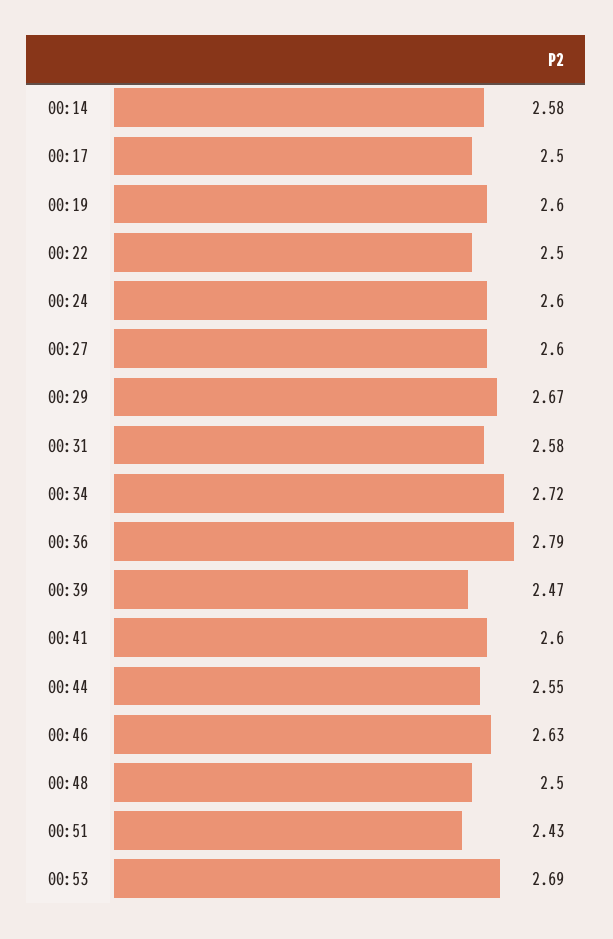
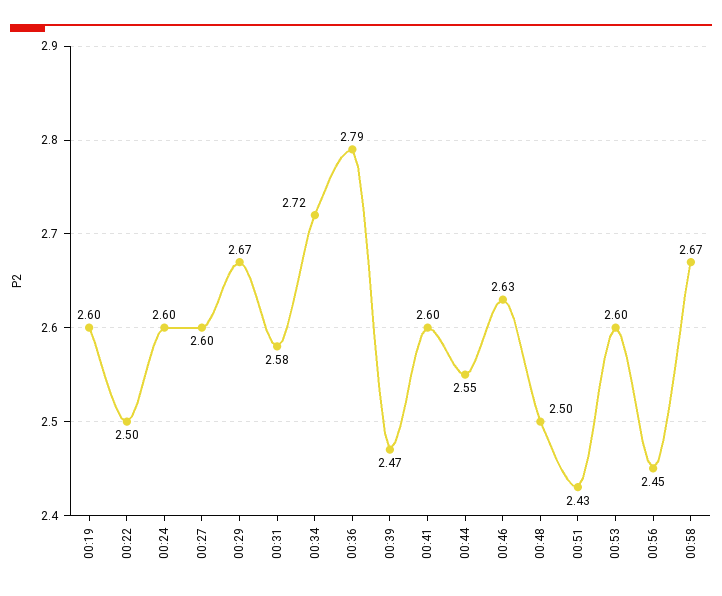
00:14: 2.58 -> none
00:17: 2.5 -> none
00:53: 2.69 -> 2.6
00:56: none -> 2.45
00:58: none -> 2.67

